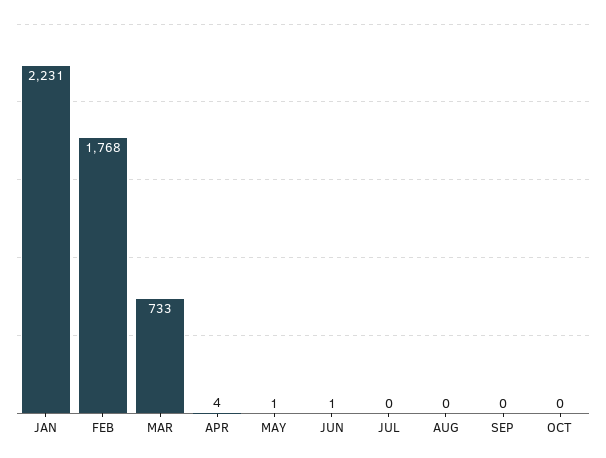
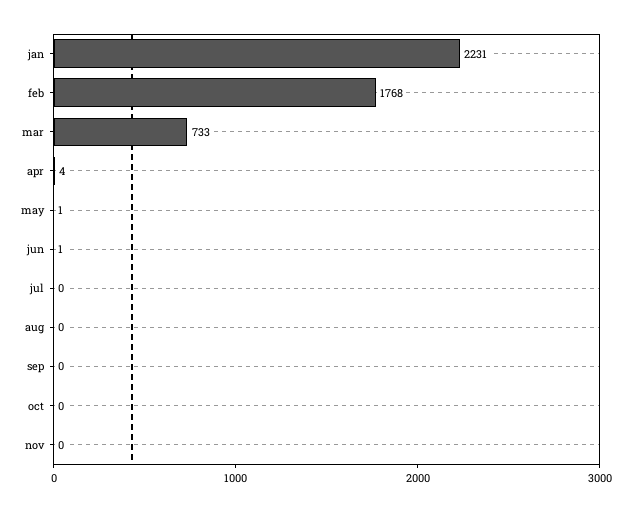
nov: none -> 0

